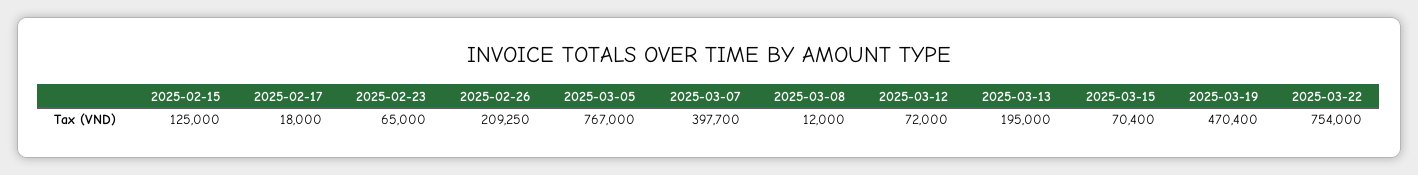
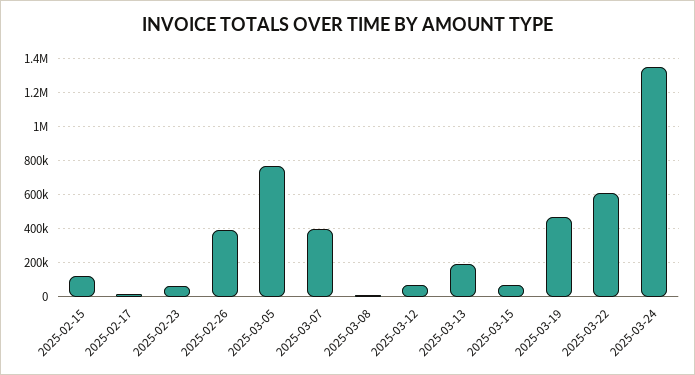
2025-02-26: 209250 -> 400000
2025-03-22: 754000 -> 600000
2025-03-24: none -> 1350000

